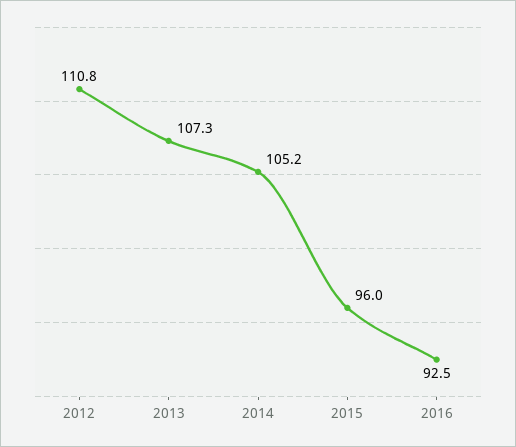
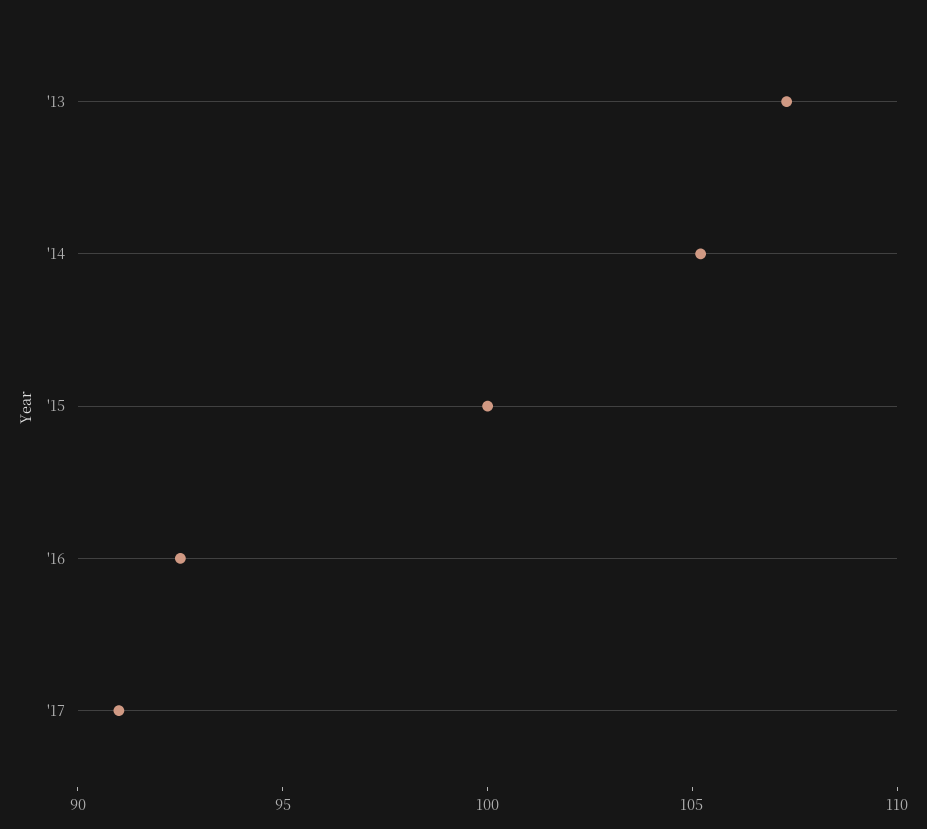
2012: 110.8 -> none
2015: 96 -> 100
'17: none -> 91

